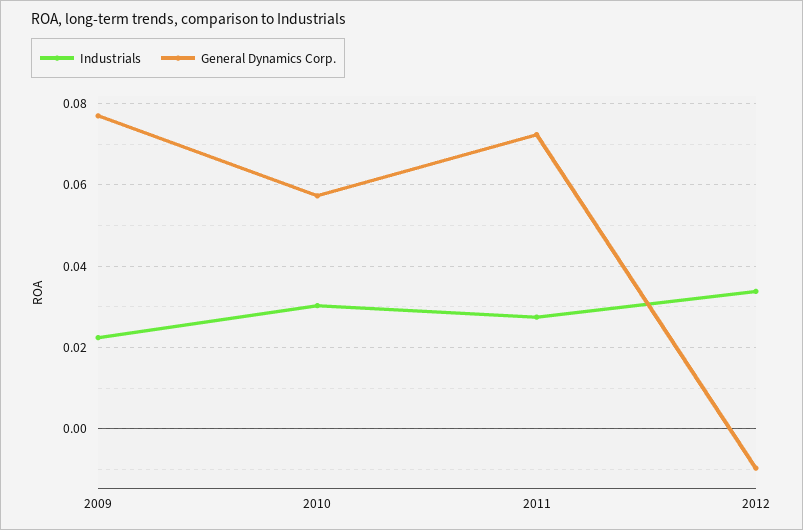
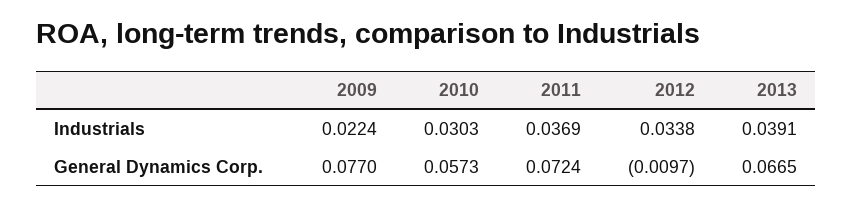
Industrials, 2011: 0.028 -> 0.0369
Industrials, 2013: none -> 0.0391
General Dynamics Corp., 2013: none -> 0.0665

